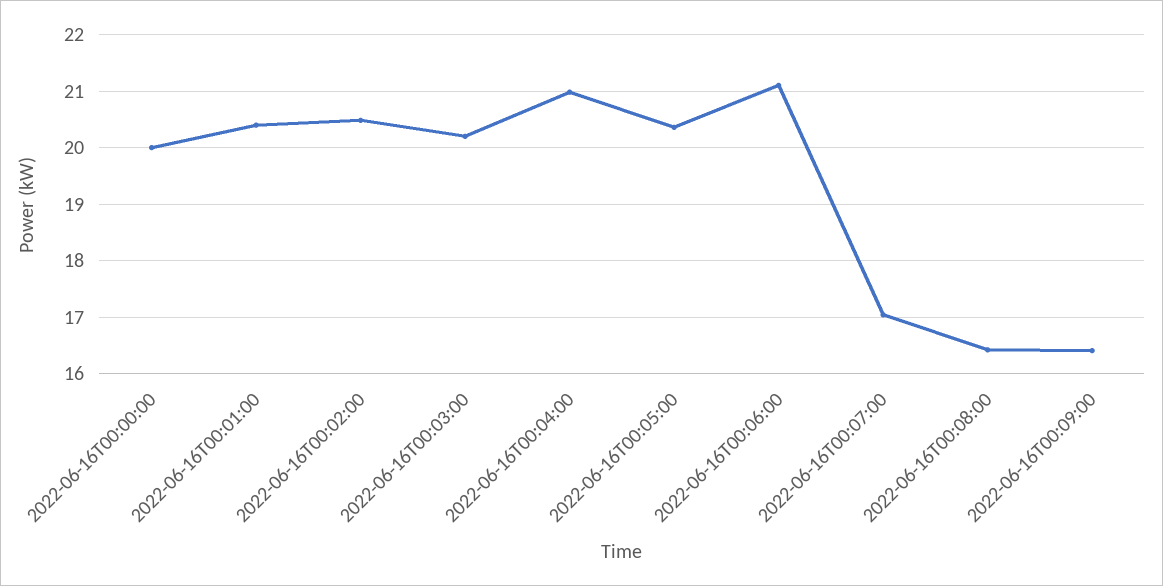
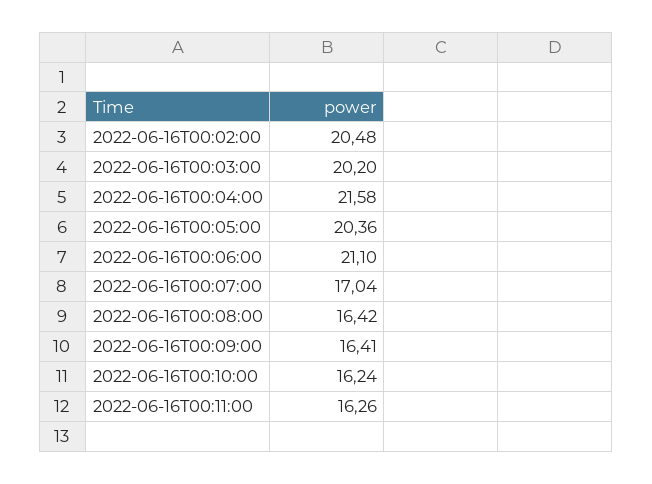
2022-06-16T00:00:00: 20 -> none
2022-06-16T00:01:00: 20.4 -> none
2022-06-16T00:04:00: 21 -> 21.58
2022-06-16T00:10:00: none -> 16.24
2022-06-16T00:11:00: none -> 16.26

